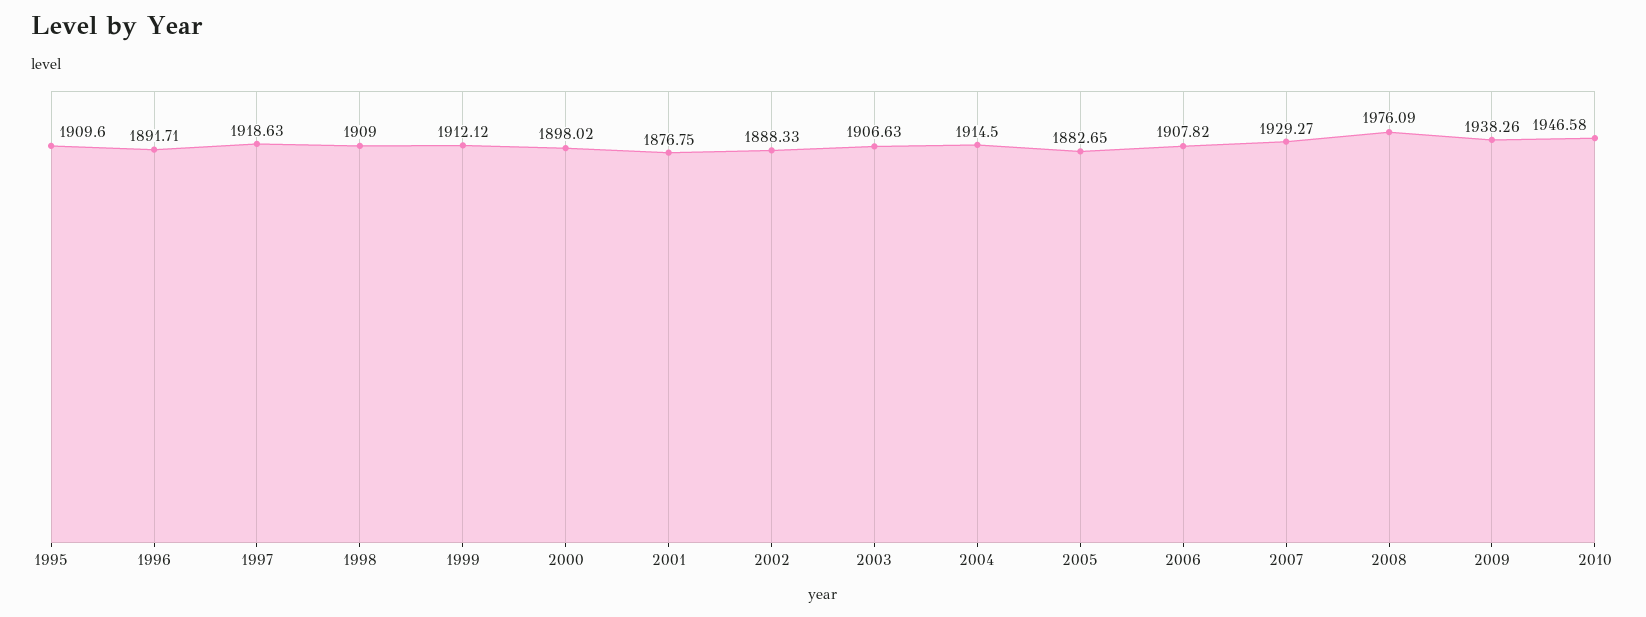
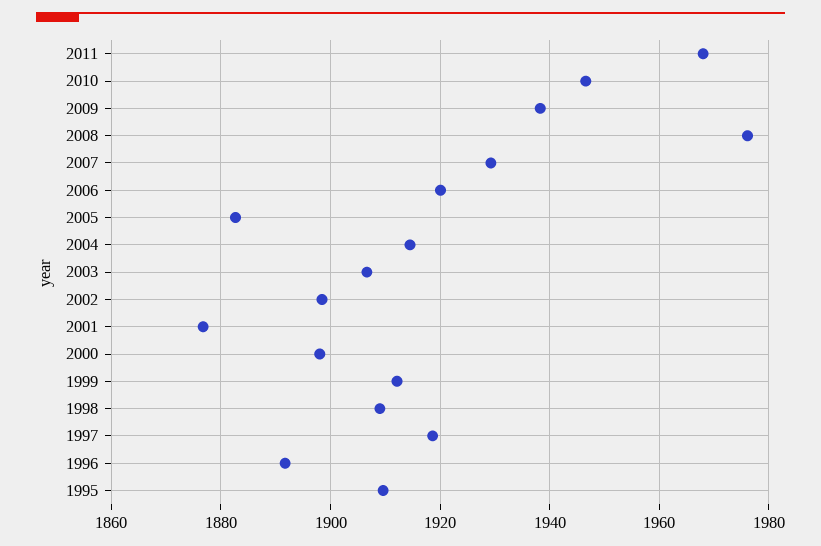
2002: 1888.33 -> 1898
2006: 1907.82 -> 1920
2011: none -> 1968

